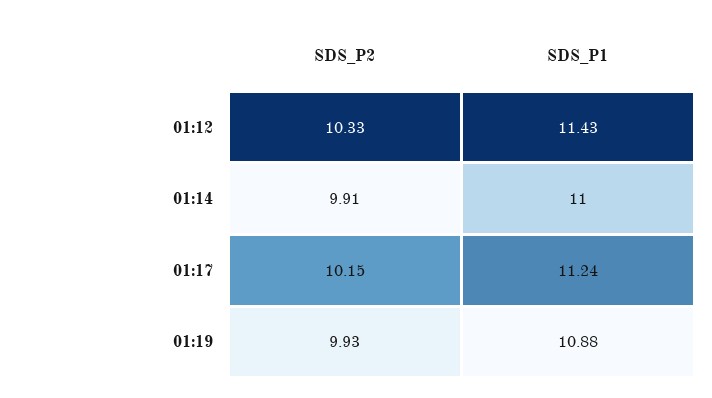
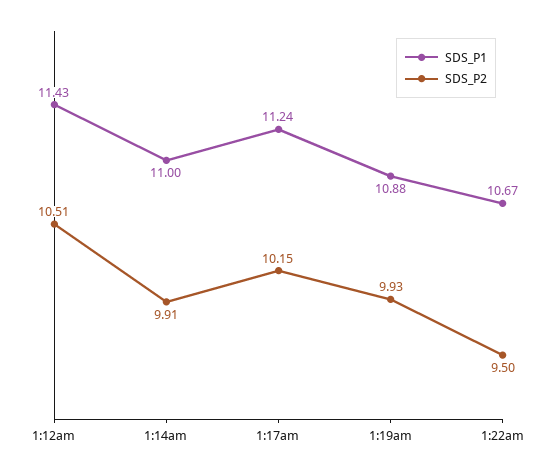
SDS_P2, 01:12: 10.33 -> 10.51
SDS_P1, 1:22am: none -> 10.67
SDS_P2, 1:22am: none -> 9.5

